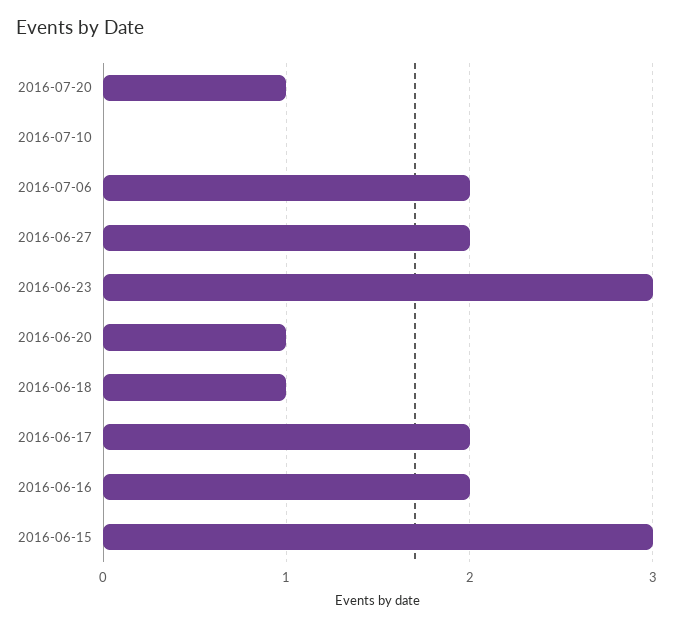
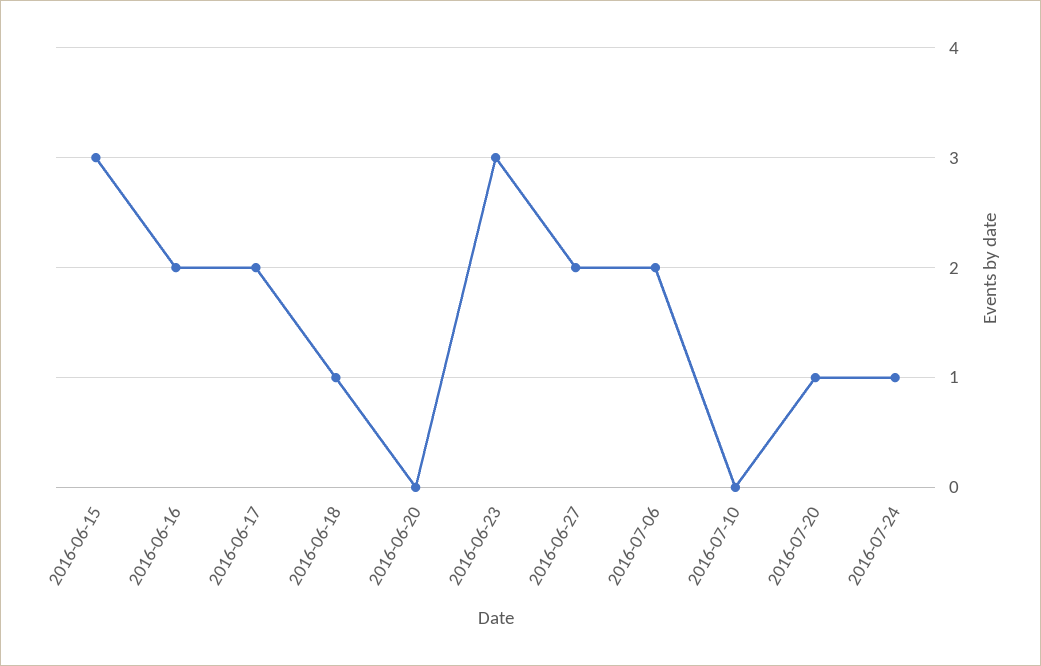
2016-06-20: 1 -> 0
2016-07-24: none -> 1

